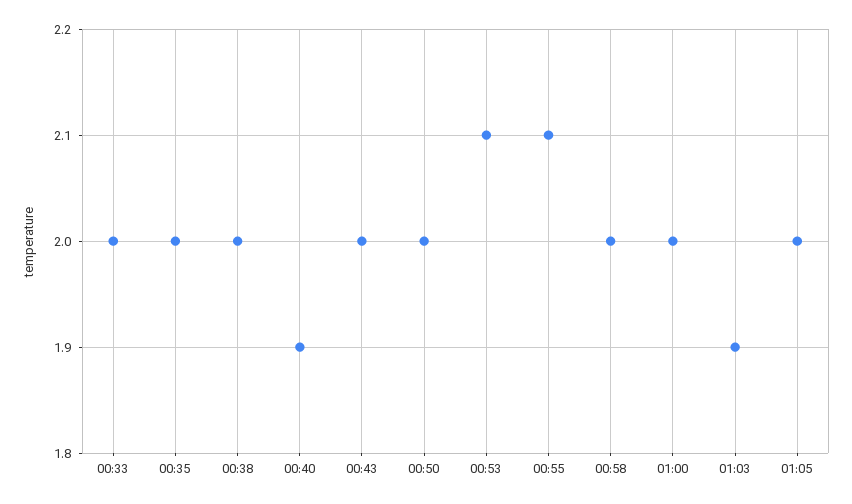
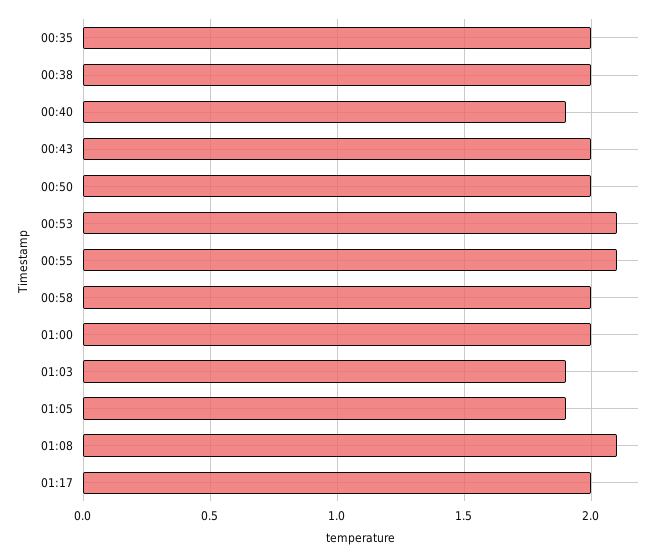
00:33: 2 -> none
01:05: 2 -> 1.9
01:08: none -> 2.1
01:17: none -> 2

